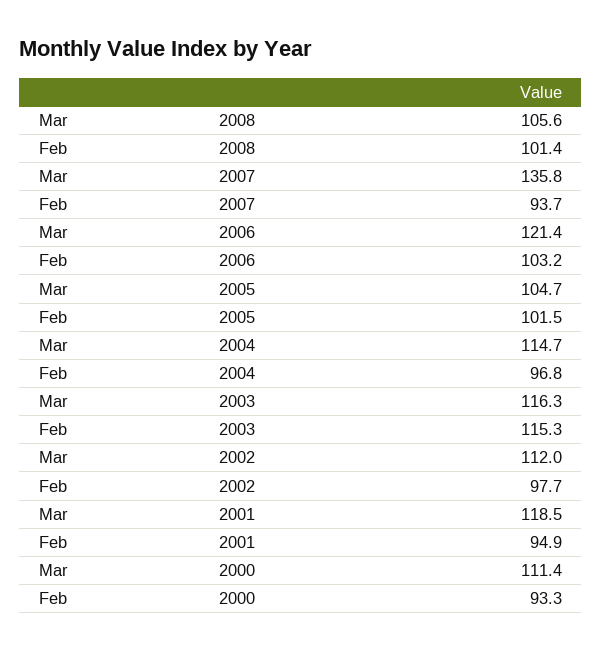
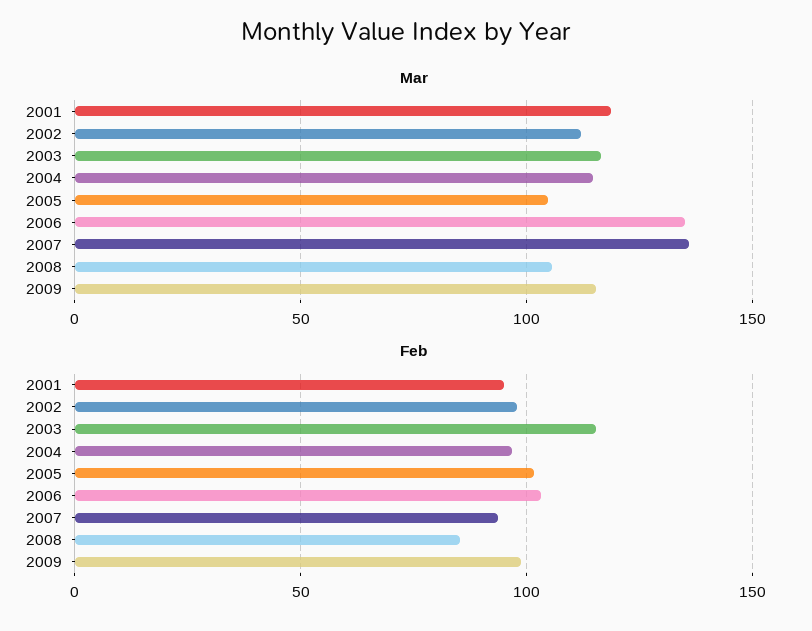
Feb, 2008: 101.4 -> 85
Mar, 2006: 121.4 -> 135
Mar, 2000: 111.4 -> none
Feb, 2000: 93.3 -> none
Mar, 2009: none -> 115
Feb, 2009: none -> 100

